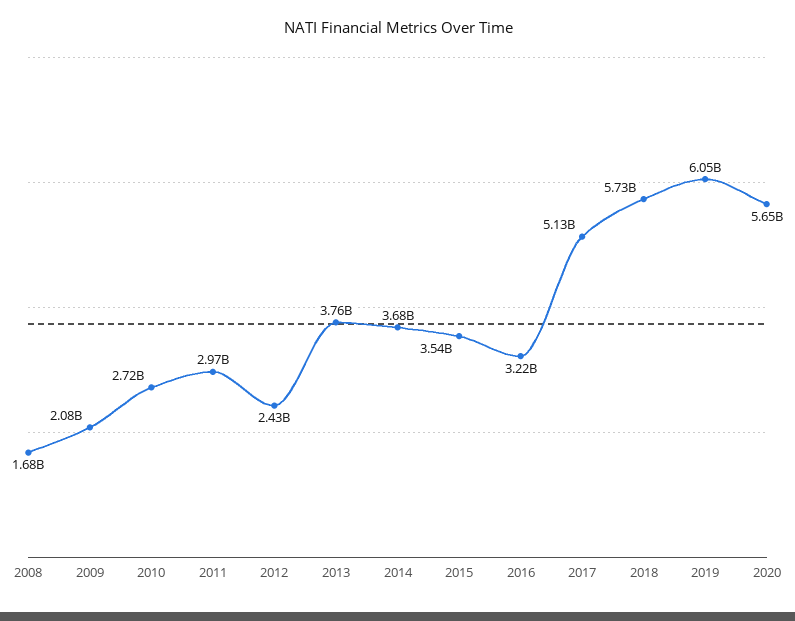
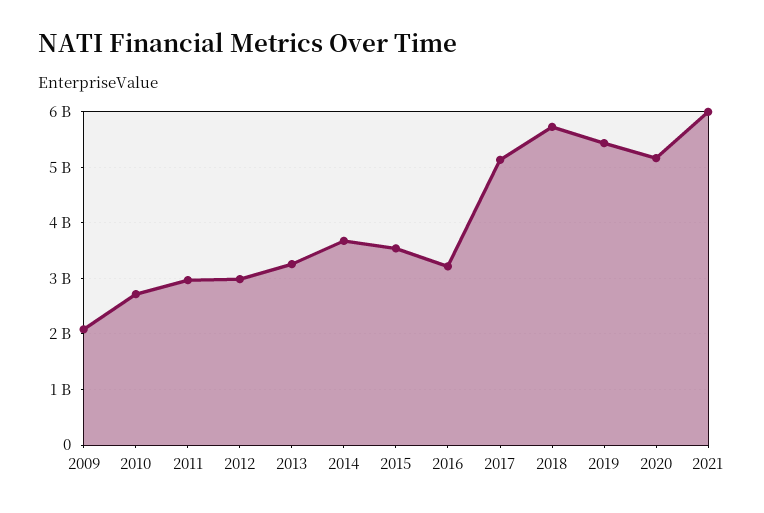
2008: 1680000000 -> none
2012: 2430000000 -> 3000000000
2013: 3760000000 -> 3200000000
2019: 6050000000 -> 5400000000
2020: 5650000000 -> 5200000000
2021: none -> 6000000000

